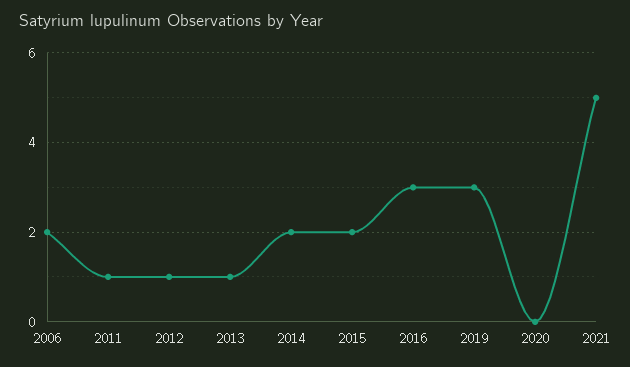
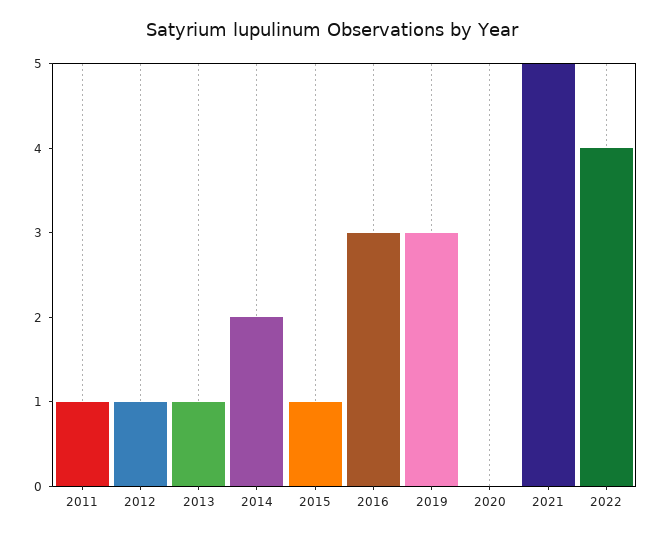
2006: 2 -> none
2015: 2 -> 1
2022: none -> 4

